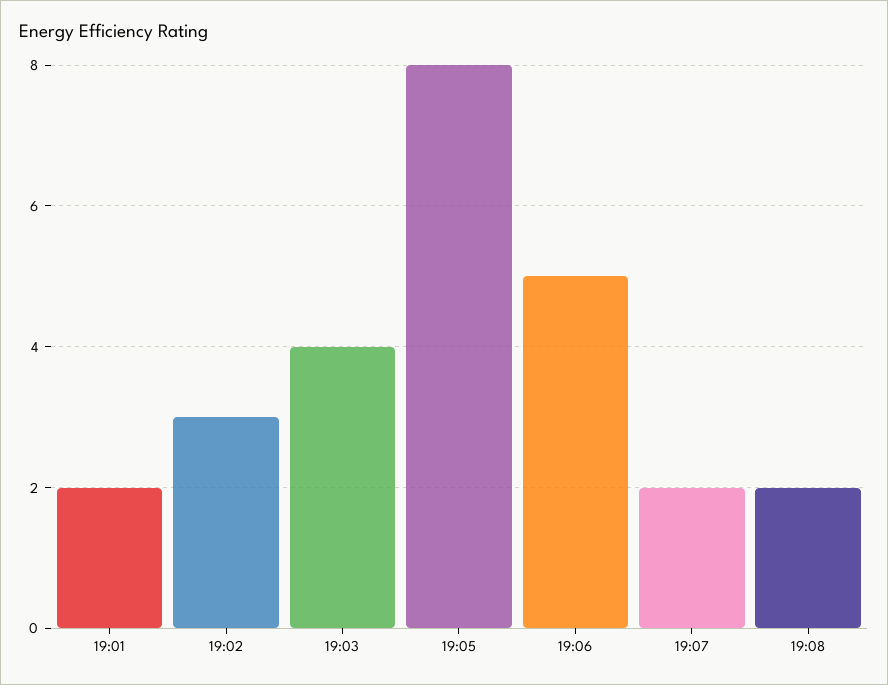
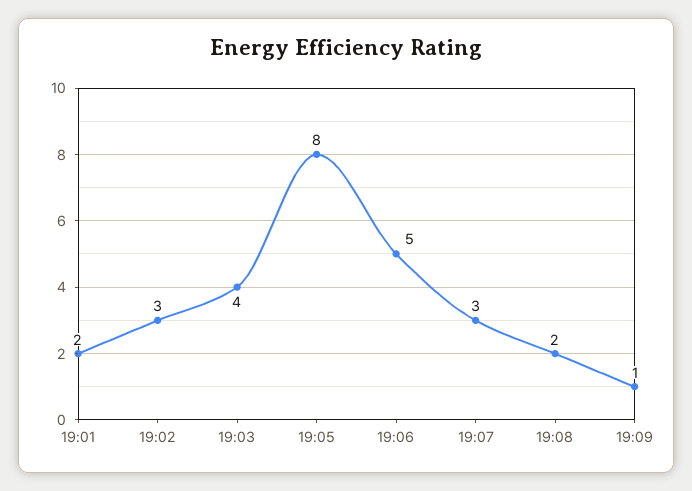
19:07: 2 -> 3
19:09: none -> 1

